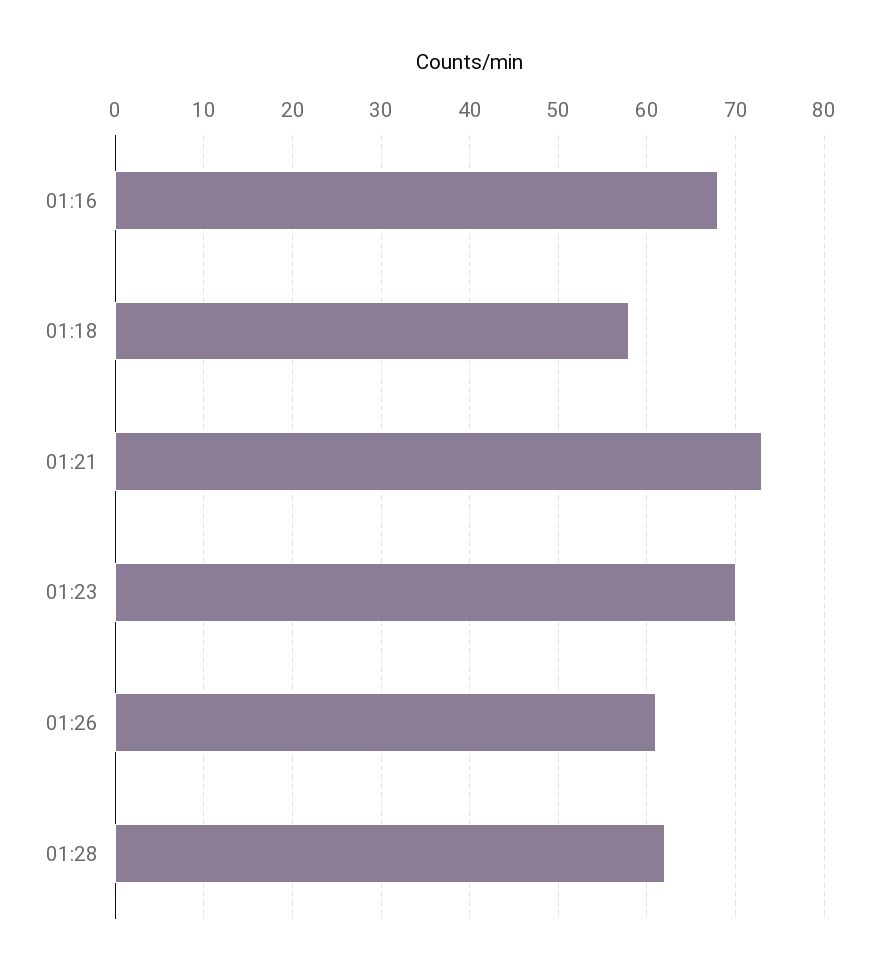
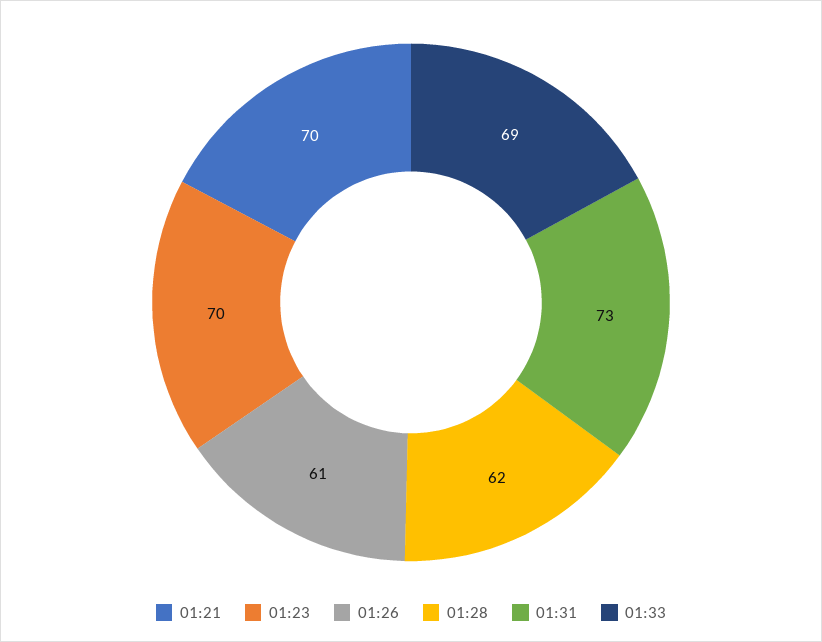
01:16: 68 -> none
01:18: 58 -> none
01:21: 73 -> 70
01:31: none -> 73
01:33: none -> 69

